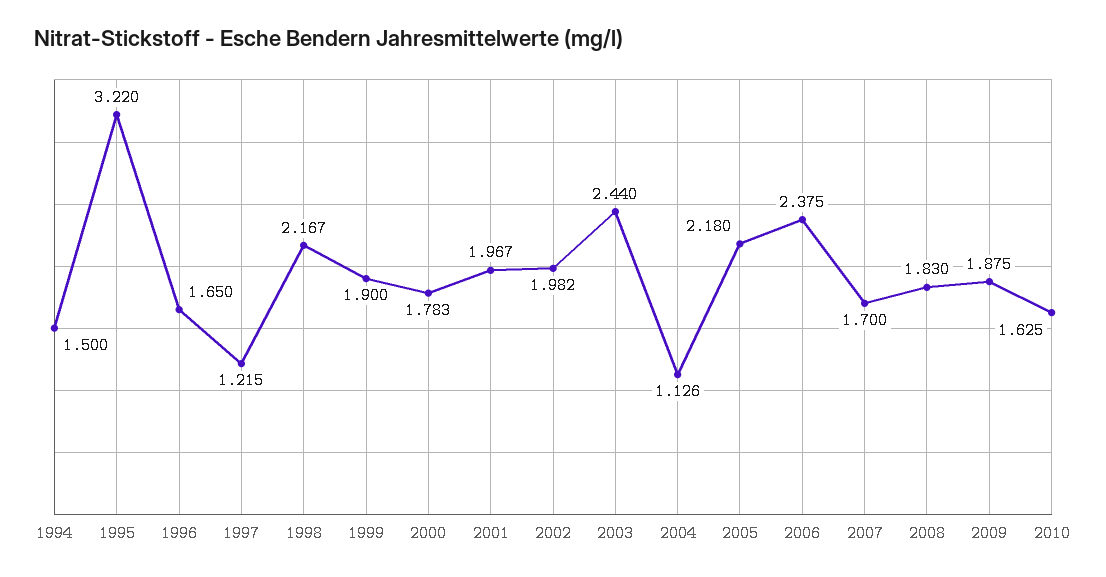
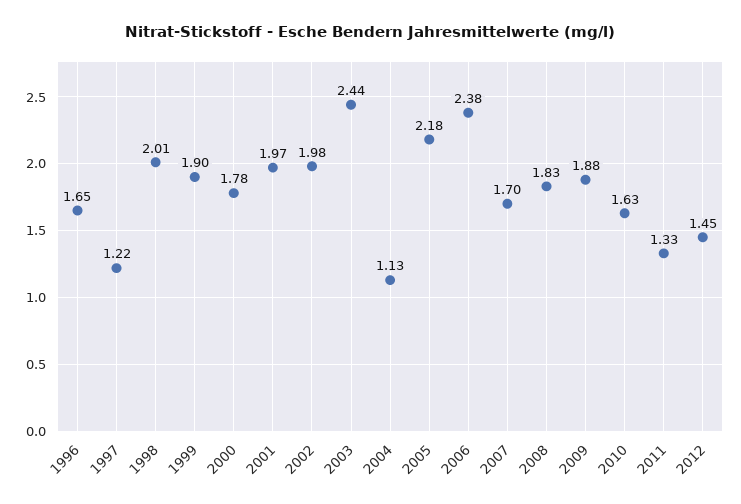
1994: 1.5 -> none
1995: 3.22 -> none
1998: 2.167 -> 2.01
2011: none -> 1.33
2012: none -> 1.45

